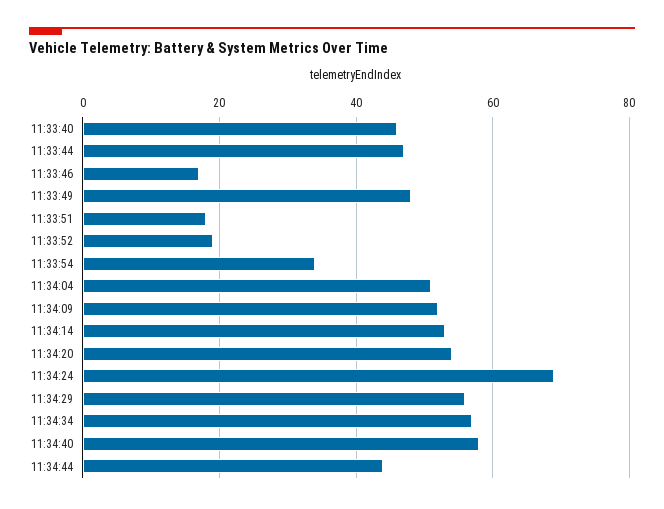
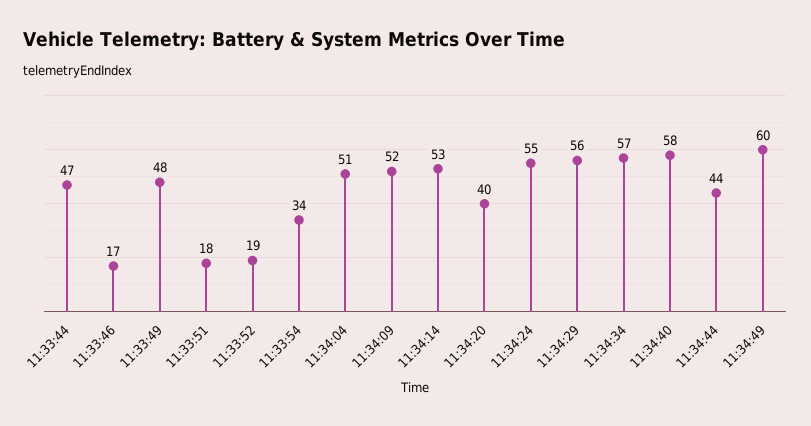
11:33:40: 45 -> none
11:34:20: 55 -> 40
11:34:24: 70 -> 55
11:34:49: none -> 60

